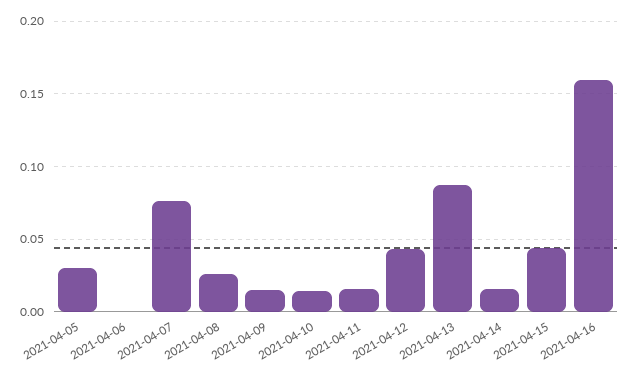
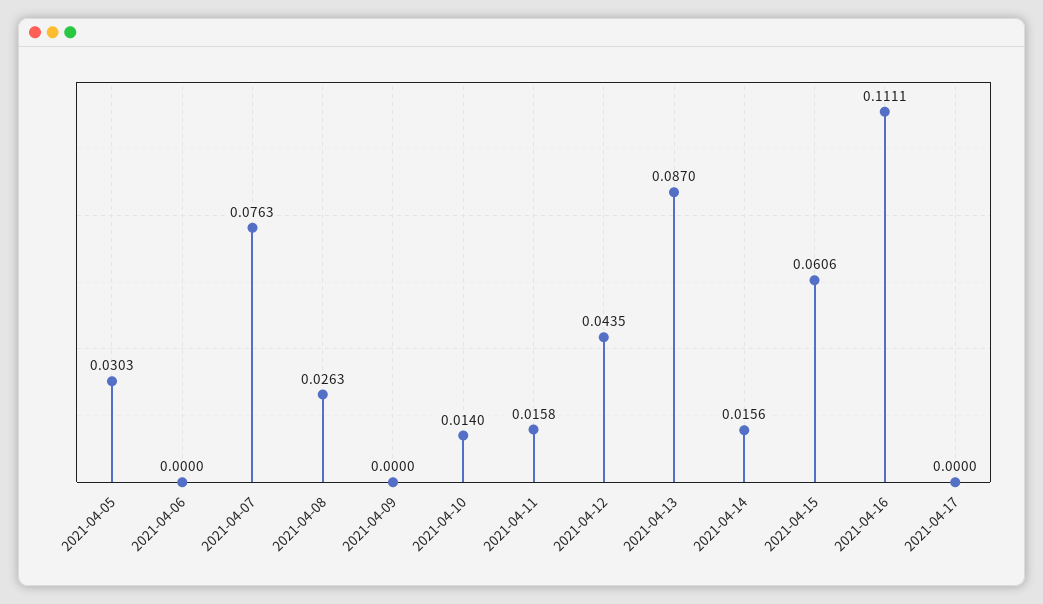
2021-04-09: 0.015 -> 0
2021-04-15: 0.045 -> 0.0606
2021-04-16: 0.16 -> 0.1111
2021-04-17: none -> 0

